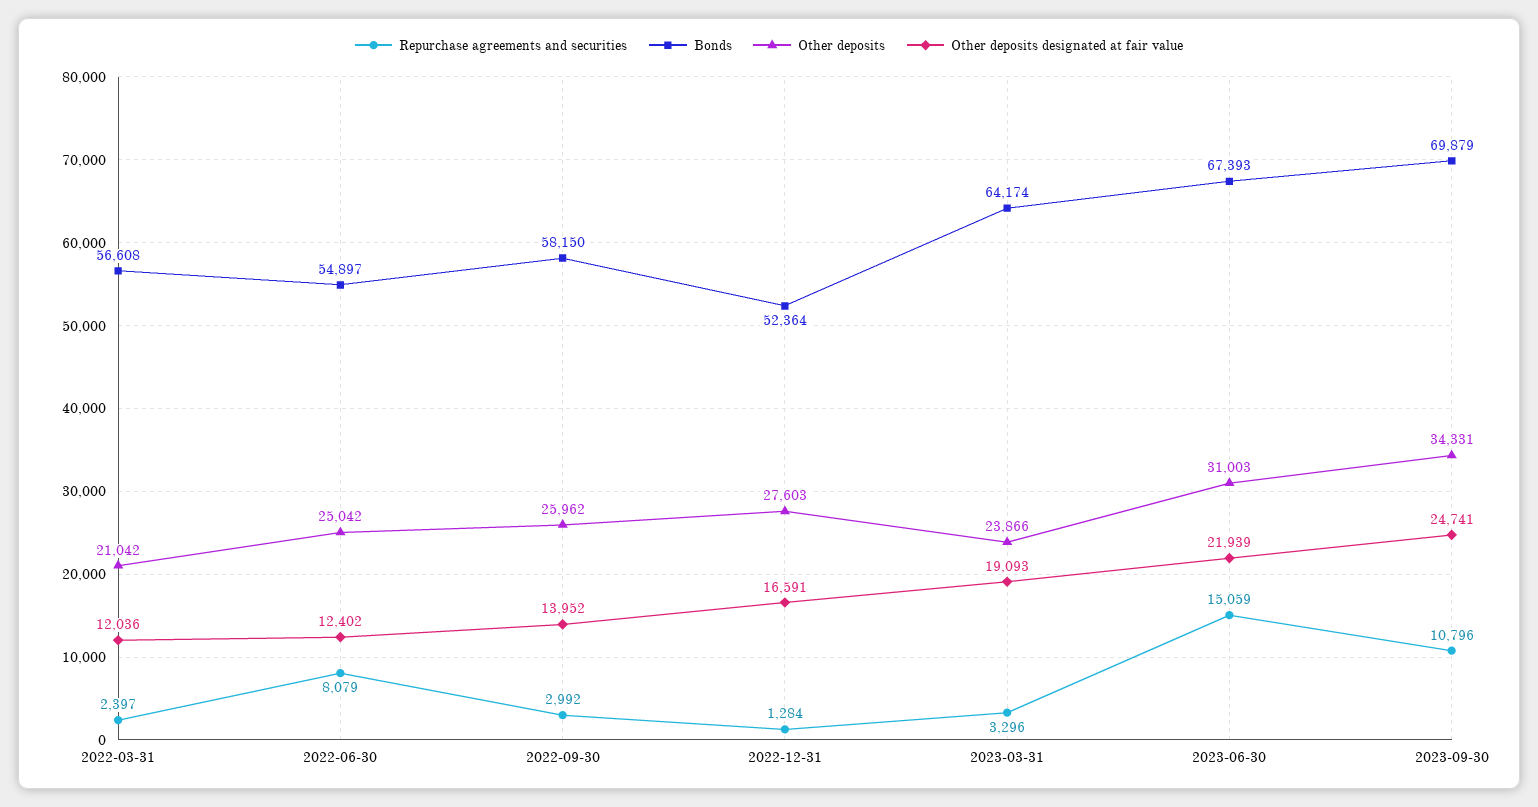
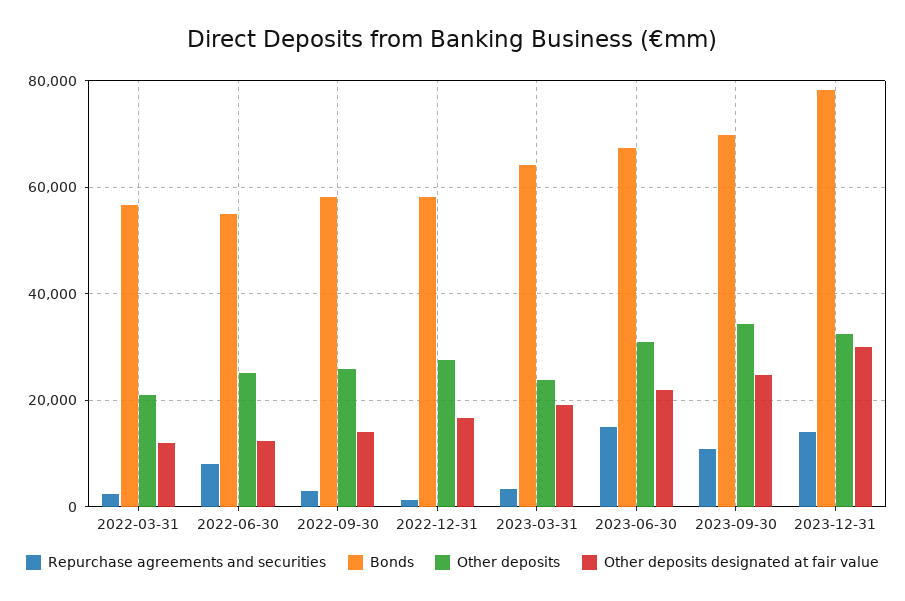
Bonds, 2022-12-31: 52364 -> 58000
Repurchase agreements and securities, 2023-12-31: none -> 14000
Bonds, 2023-12-31: none -> 78000
Other deposits, 2023-12-31: none -> 32000
Other deposits designated at fair value, 2023-12-31: none -> 30000

